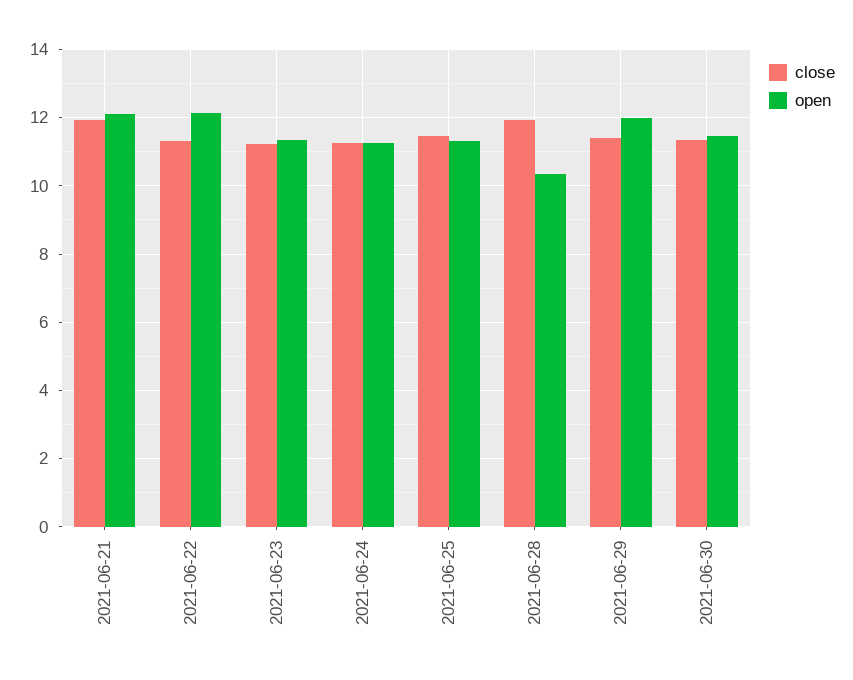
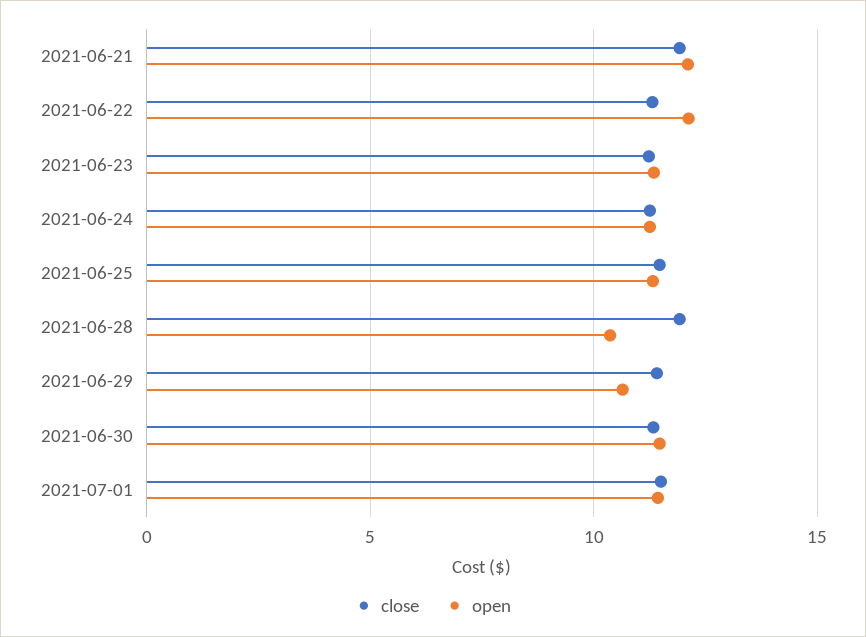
open, 2021-06-29: 12 -> 10.5
close, 2021-07-01: none -> 11.5
open, 2021-07-01: none -> 11.5

